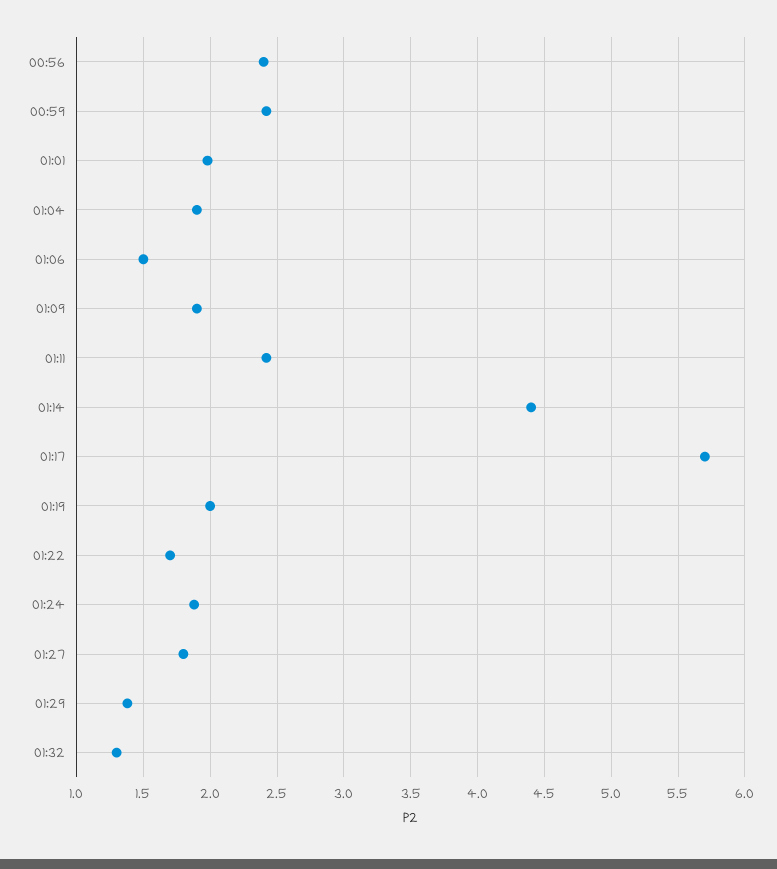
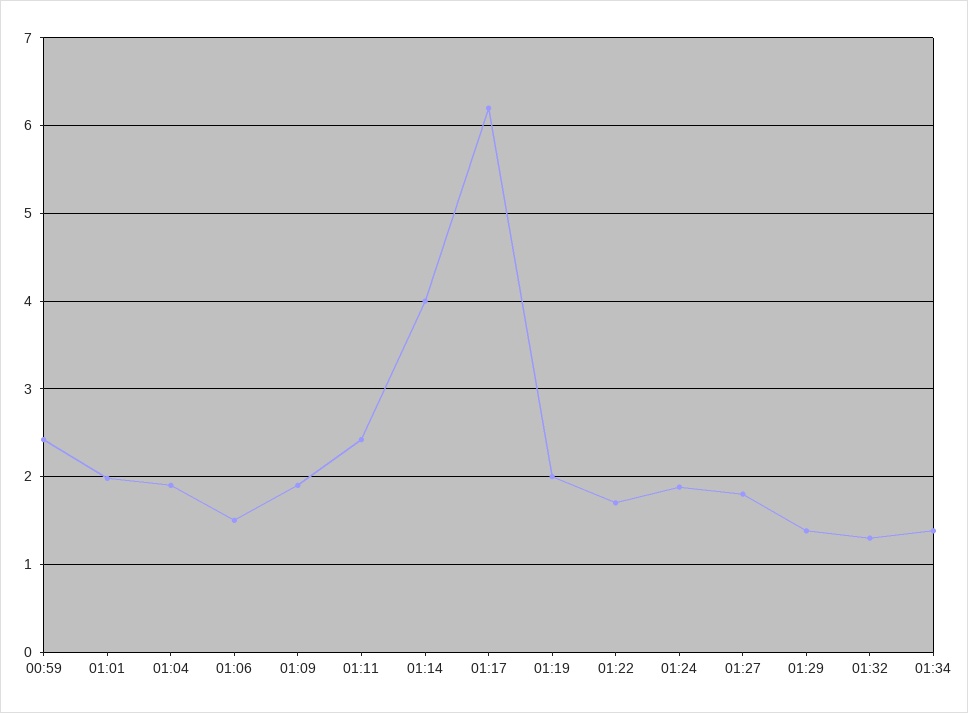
00:56: 2.4 -> none
01:14: 4.4 -> 4
01:17: 5.7 -> 6.2
01:34: none -> 1.4

